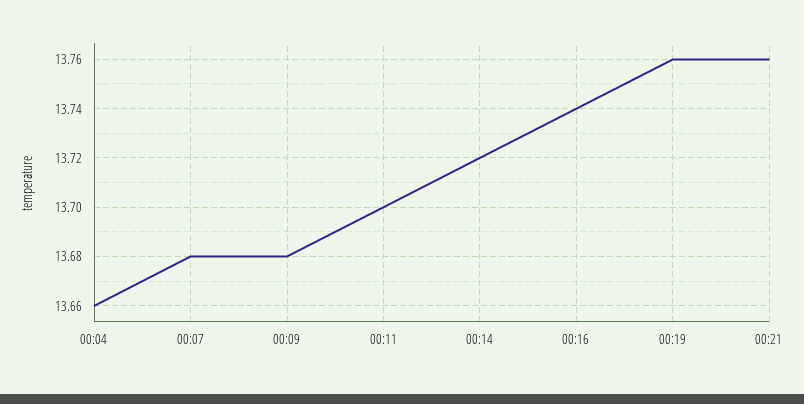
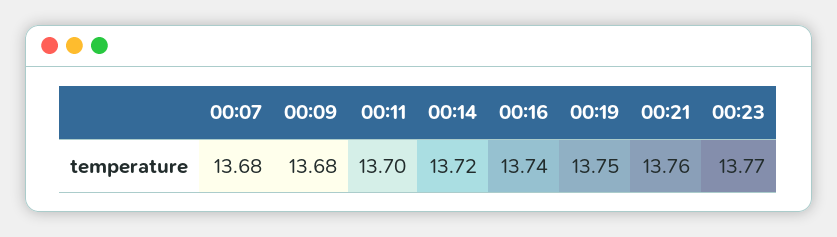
00:04: 13.66 -> none
00:19: 13.76 -> 13.75
00:23: none -> 13.77

